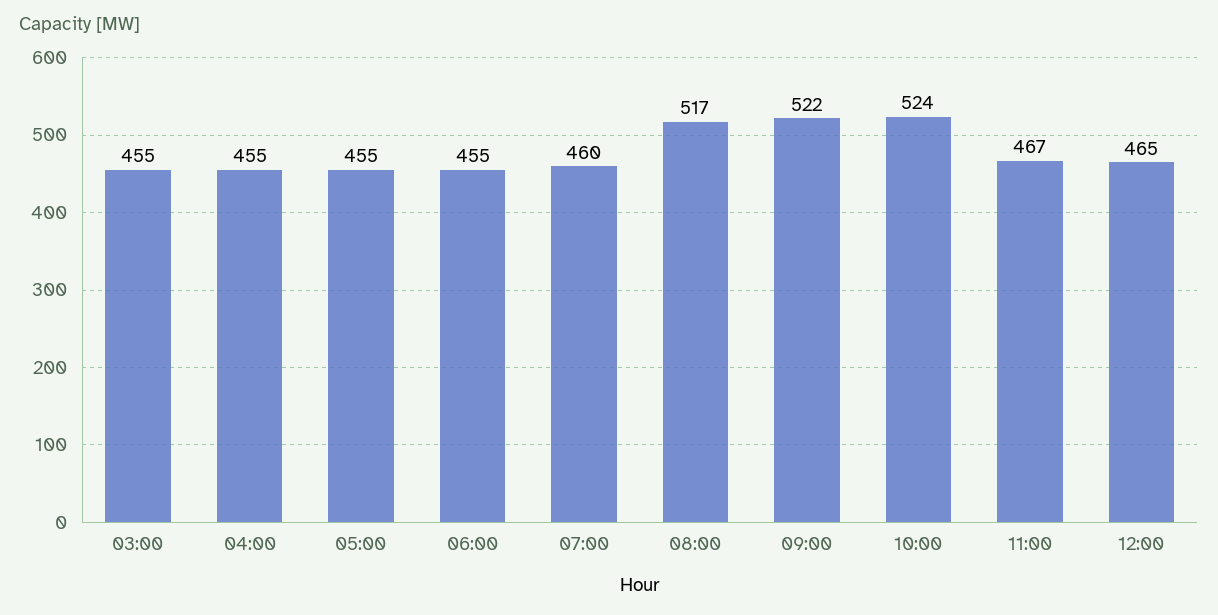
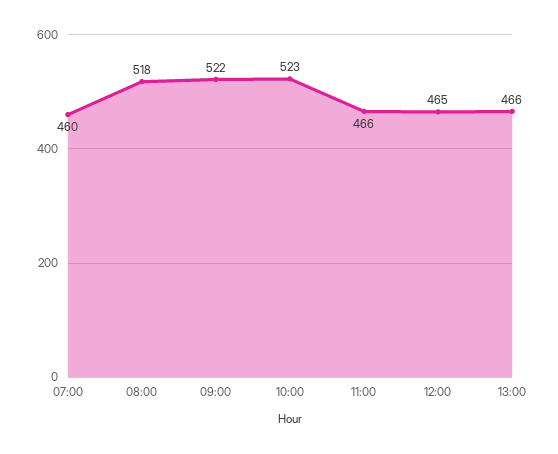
03:00: 455 -> none
04:00: 455 -> none
05:00: 455 -> none
06:00: 455 -> none
08:00: 517 -> 518
10:00: 524 -> 523
11:00: 467 -> 466
13:00: none -> 466

